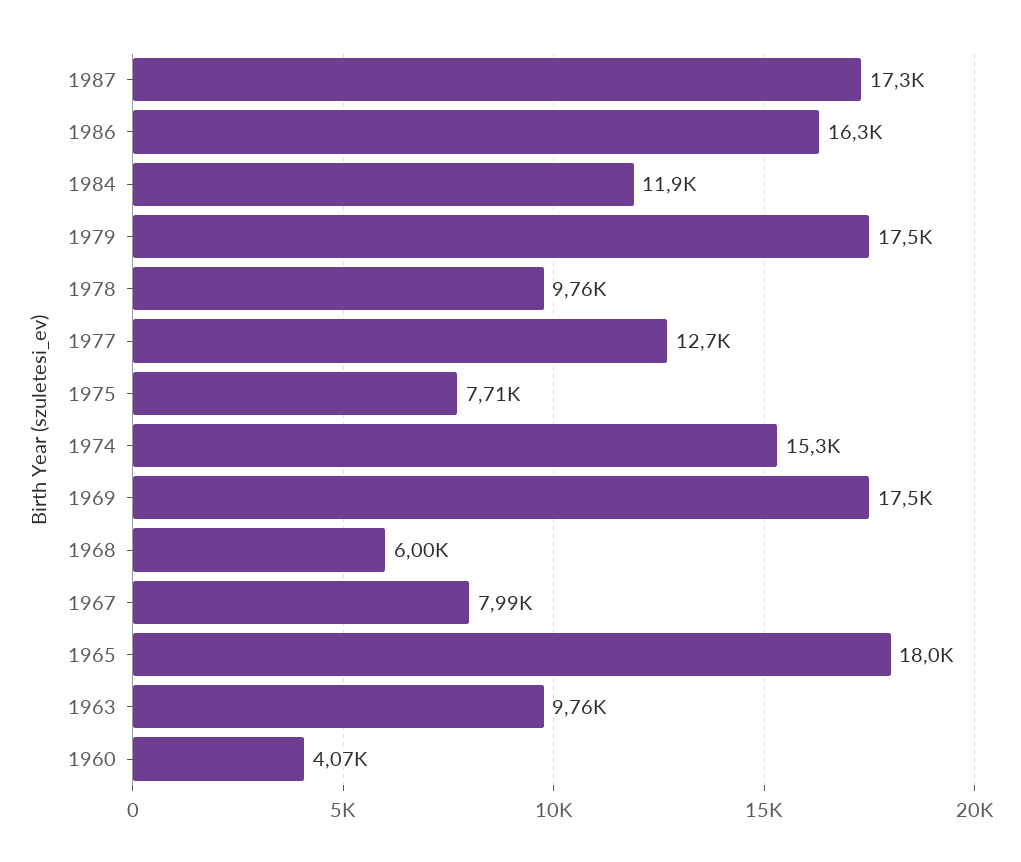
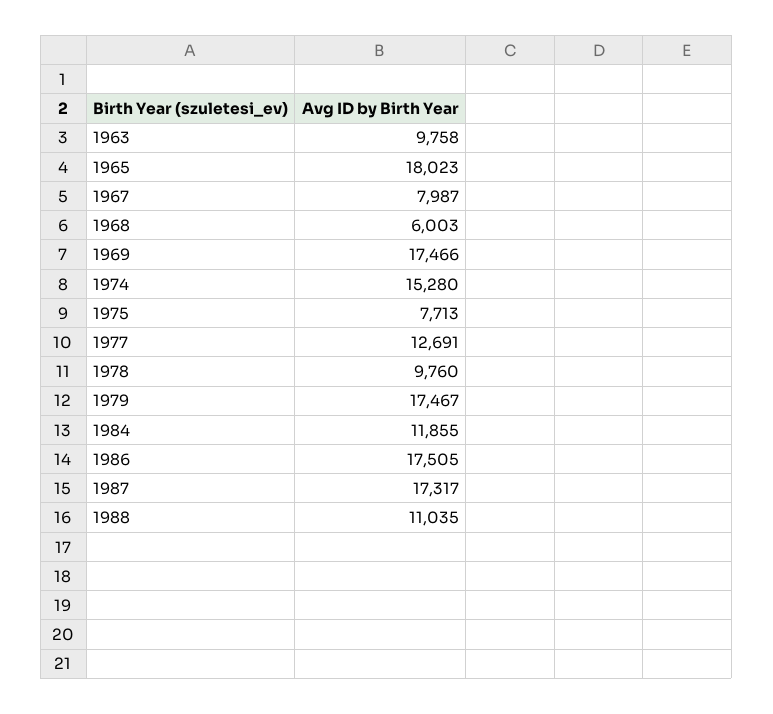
1986: 16300 -> 17505
1960: 4070 -> none
1988: none -> 11035

